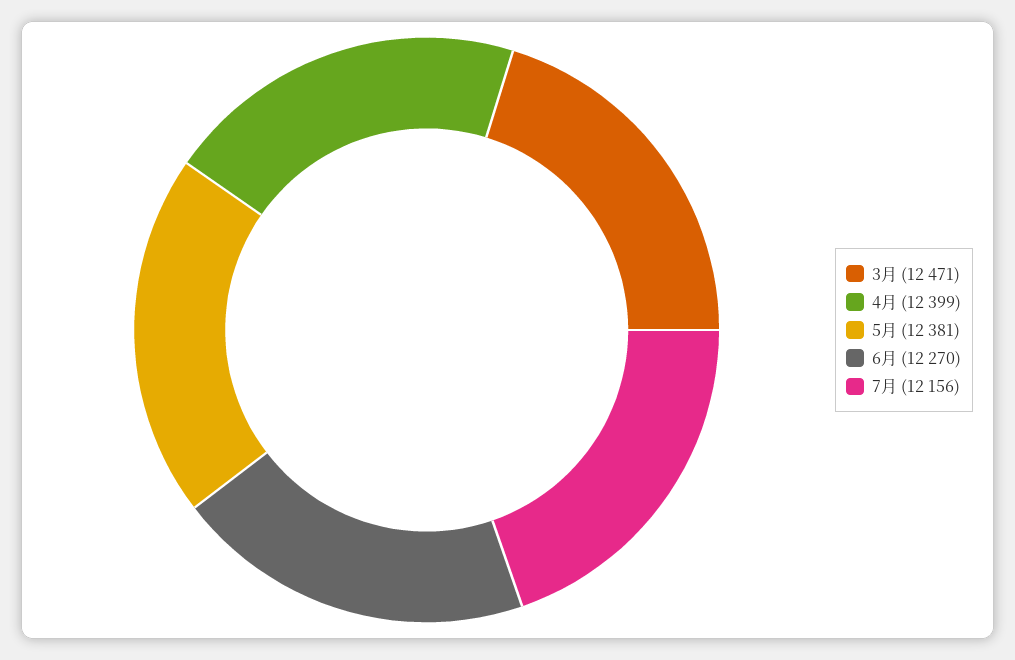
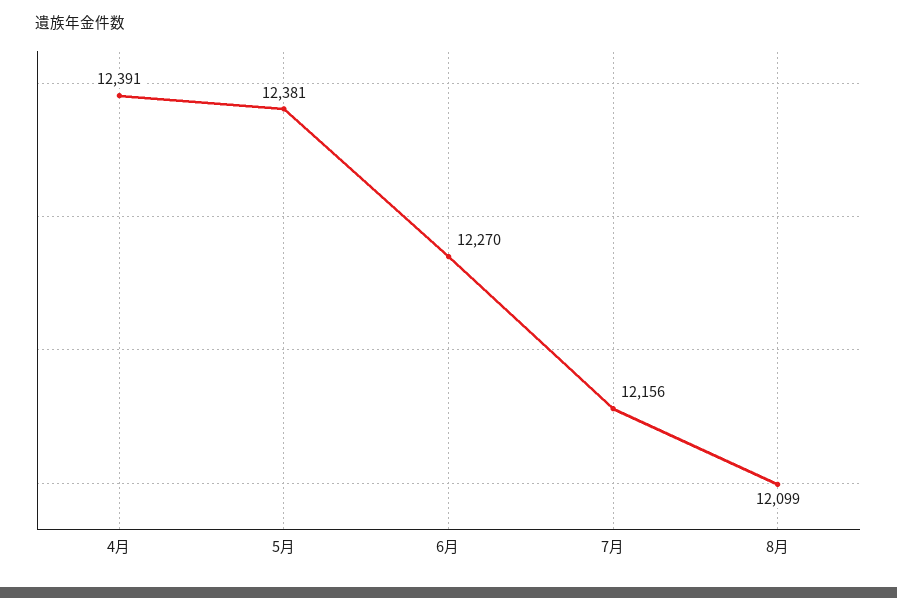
3月: 12471 -> none
4月: 12399 -> 12391
8月: none -> 12099

